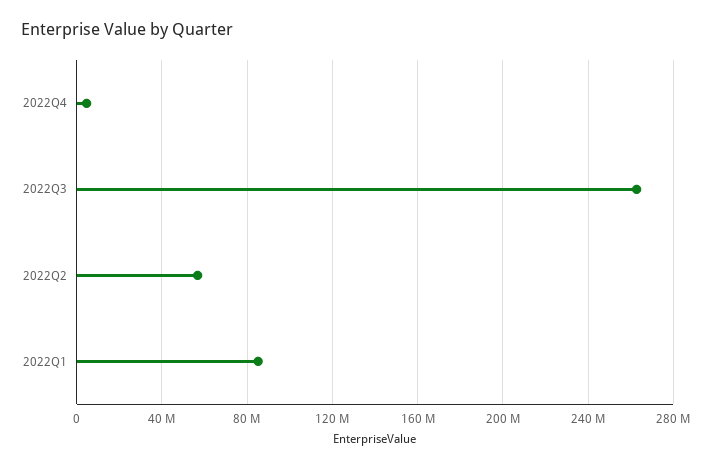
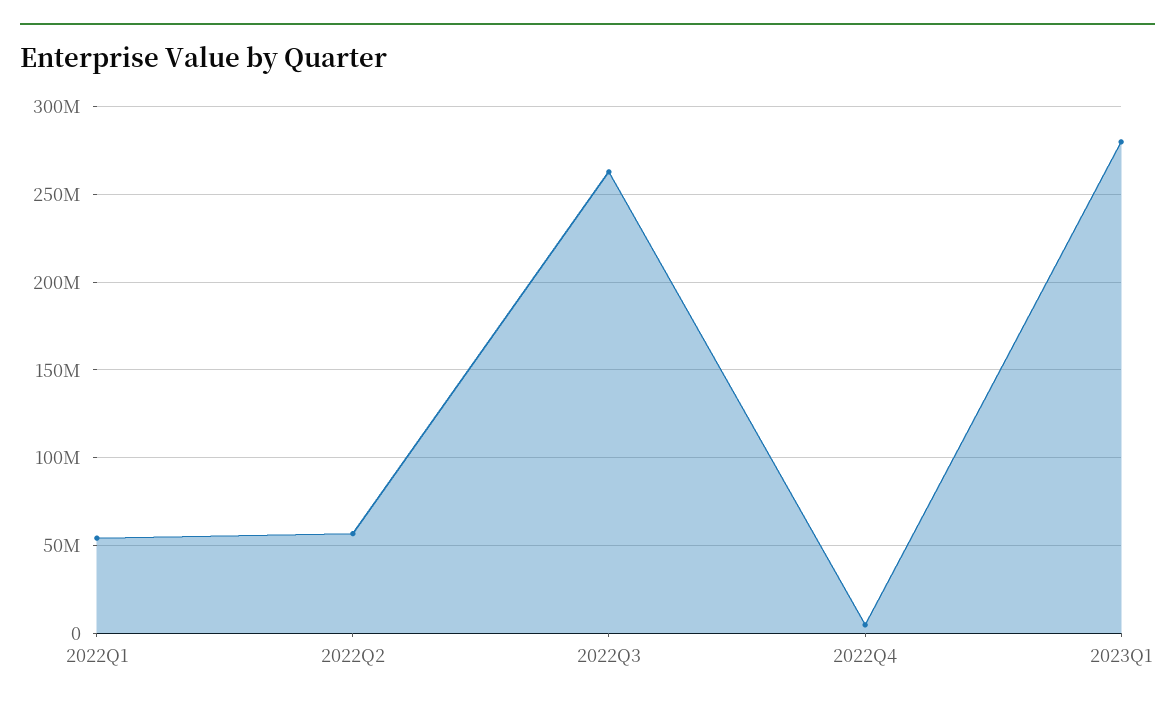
2022Q1: 85000000 -> 55000000
2023Q1: none -> 280000000

